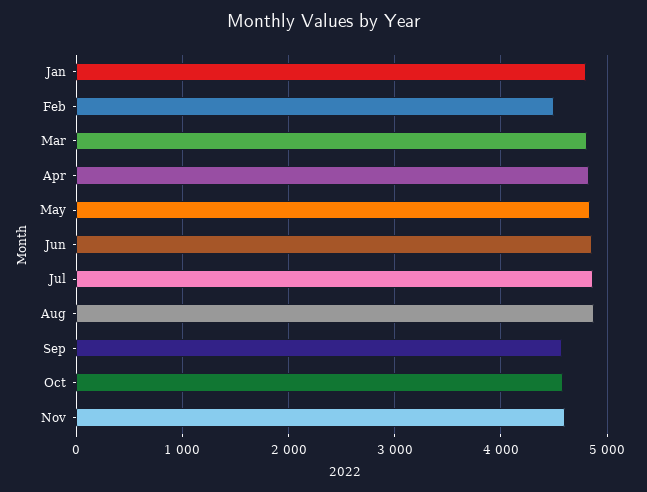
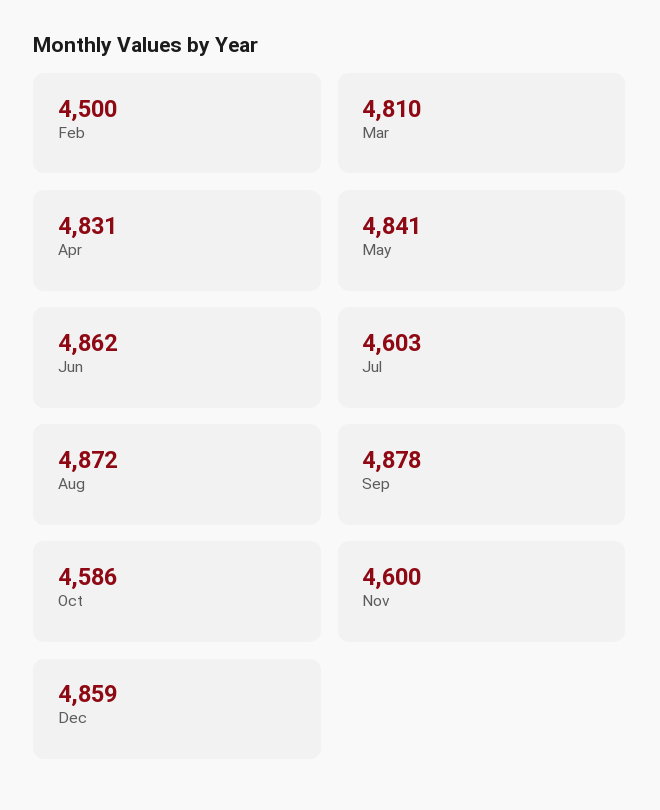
Jan: 4800 -> none
Jul: 4900 -> 4603
Sep: 4600 -> 4878
Dec: none -> 4859

